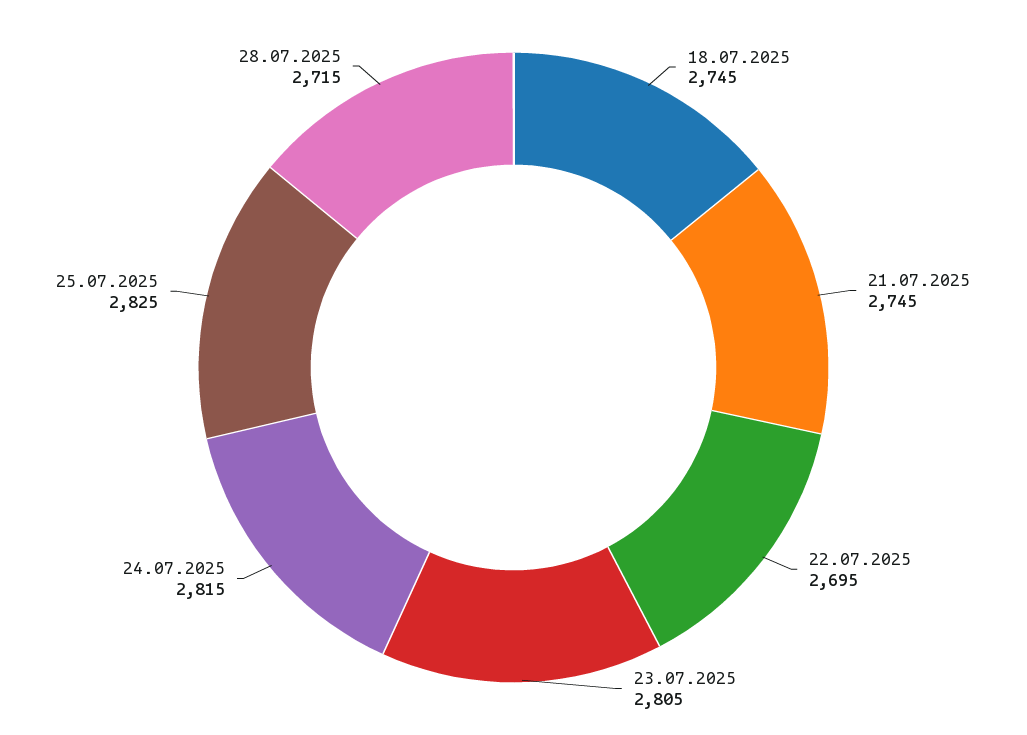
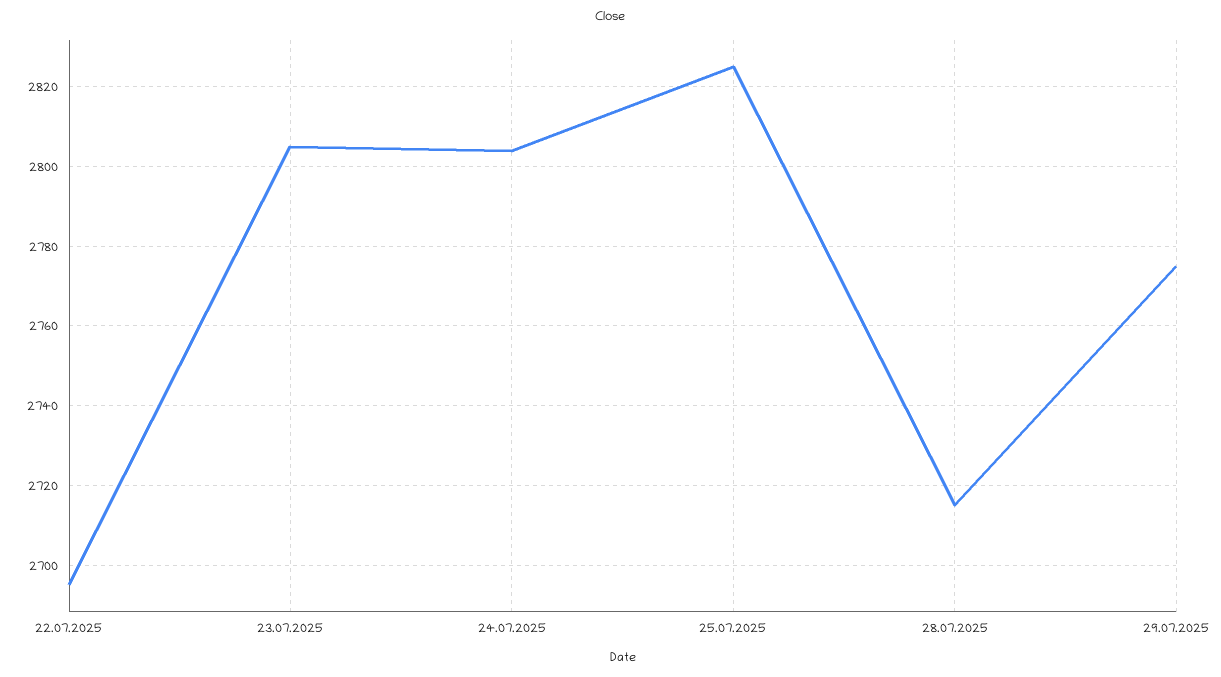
18.07.2025: 2745 -> none
21.07.2025: 2745 -> none
24.07.2025: 2815 -> 2805
29.07.2025: none -> 2775

